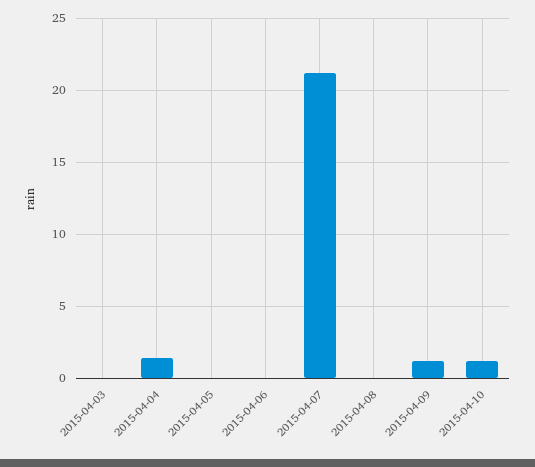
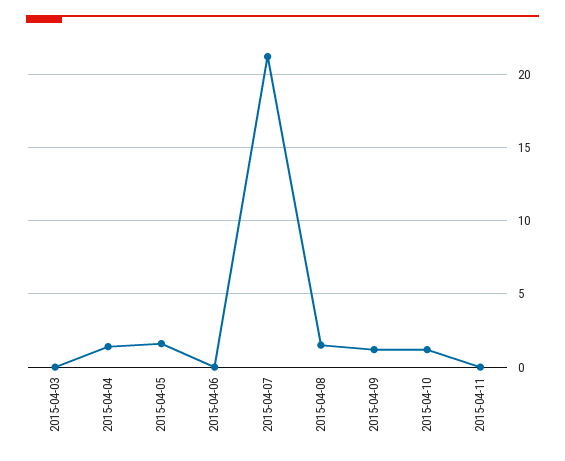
2015-04-05: 0 -> 1.5
2015-04-08: 0 -> 1.5
2015-04-11: none -> 0

